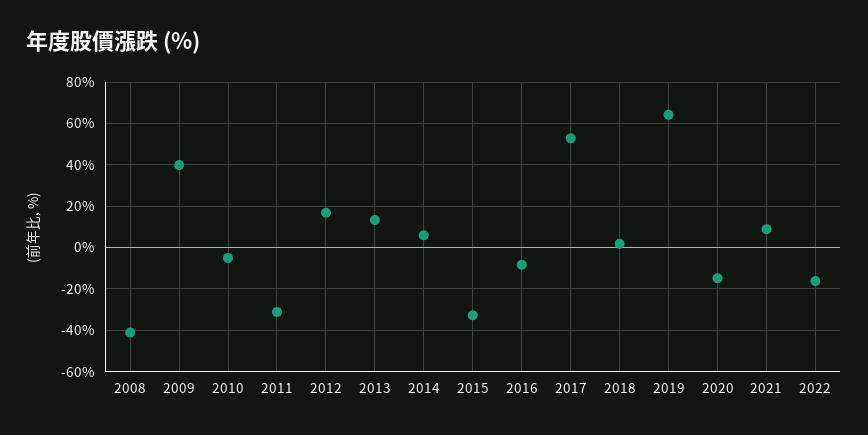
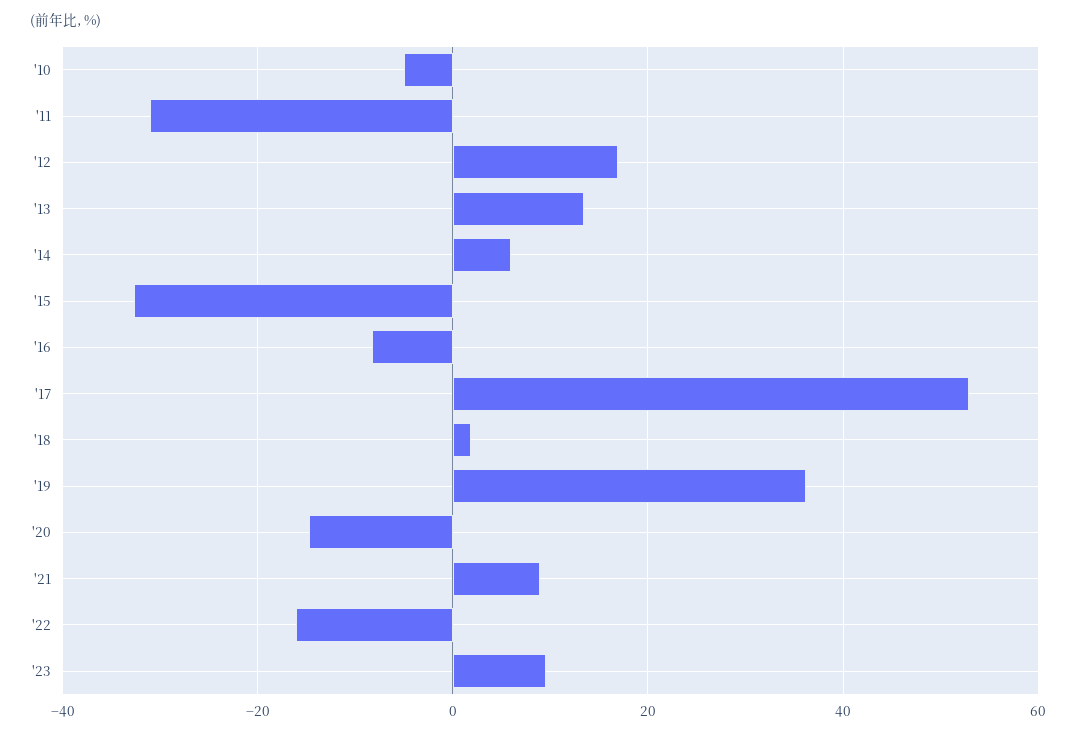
2008: -40 -> none
2009: 40 -> none
2019: 65 -> 36
'23: none -> 10

